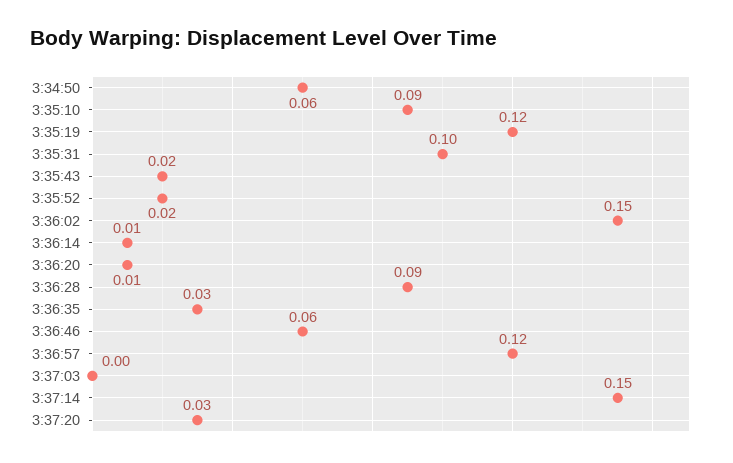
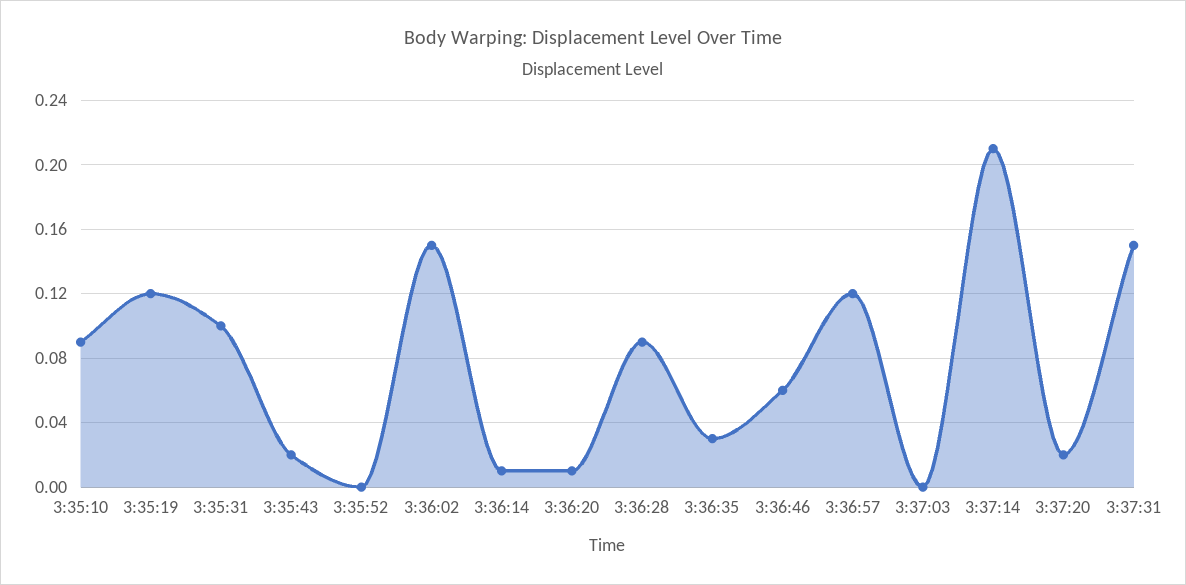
3:34:50: 0.06 -> none
3:35:52: 0.02 -> 0
3:37:14: 0.15 -> 0.21
3:37:20: 0.03 -> 0.02
3:37:31: none -> 0.15

